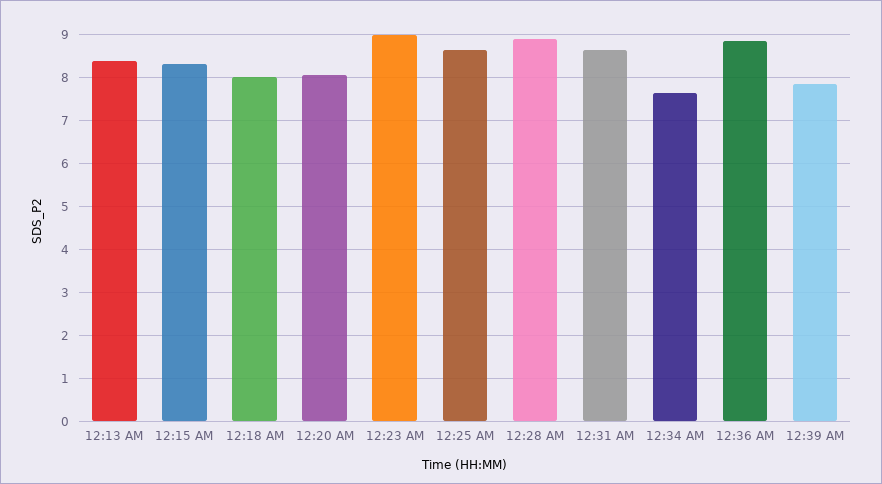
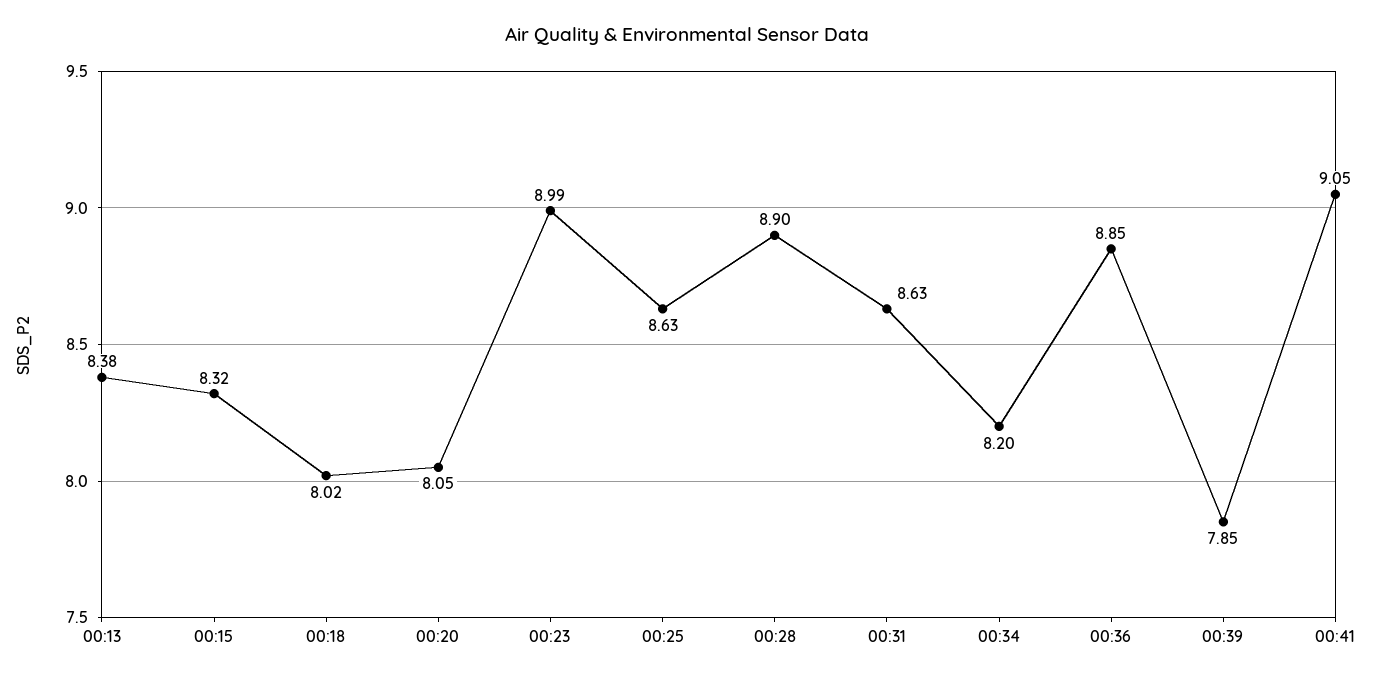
12:34 AM: 7.6 -> 8.2
00:41: none -> 9.05

